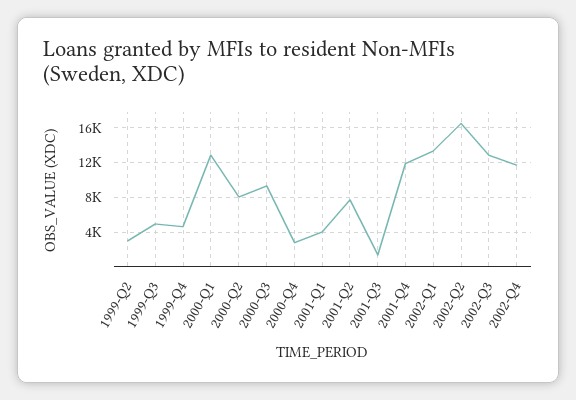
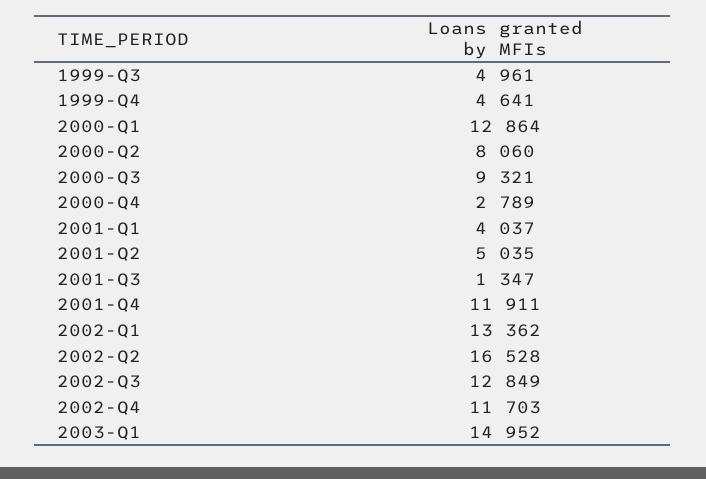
1999-Q2: 3000 -> none
2001-Q2: 8000 -> 5035
2003-Q1: none -> 14952

